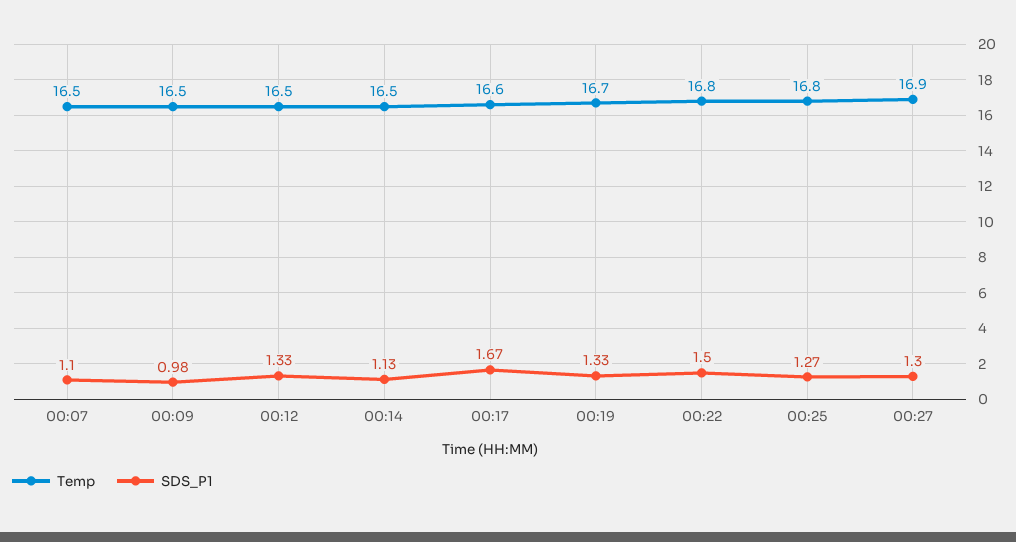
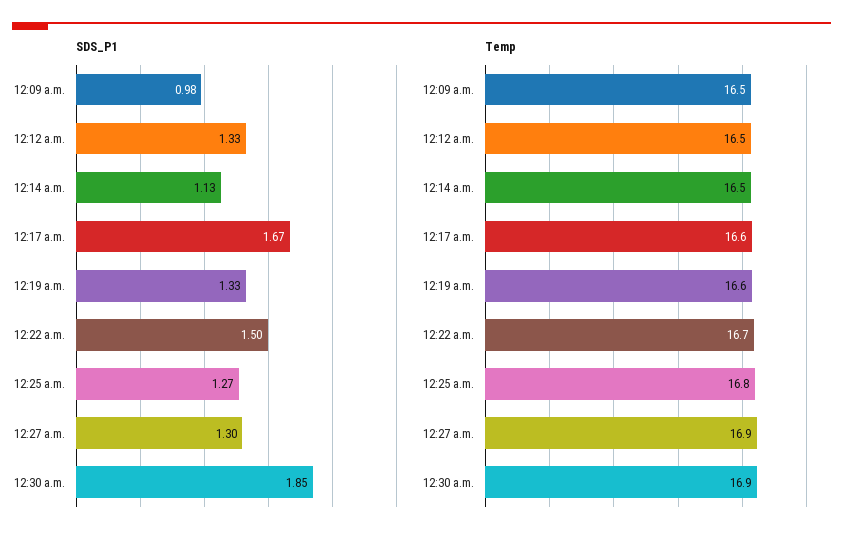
Temp, 00:07: 16.5 -> none
SDS_P1, 00:07: 1.1 -> none
Temp, 00:19: 16.7 -> 16.6
Temp, 00:22: 16.8 -> 16.7
SDS_P1, 12:30 a.m.: none -> 1.85
Temp, 12:30 a.m.: none -> 16.9

